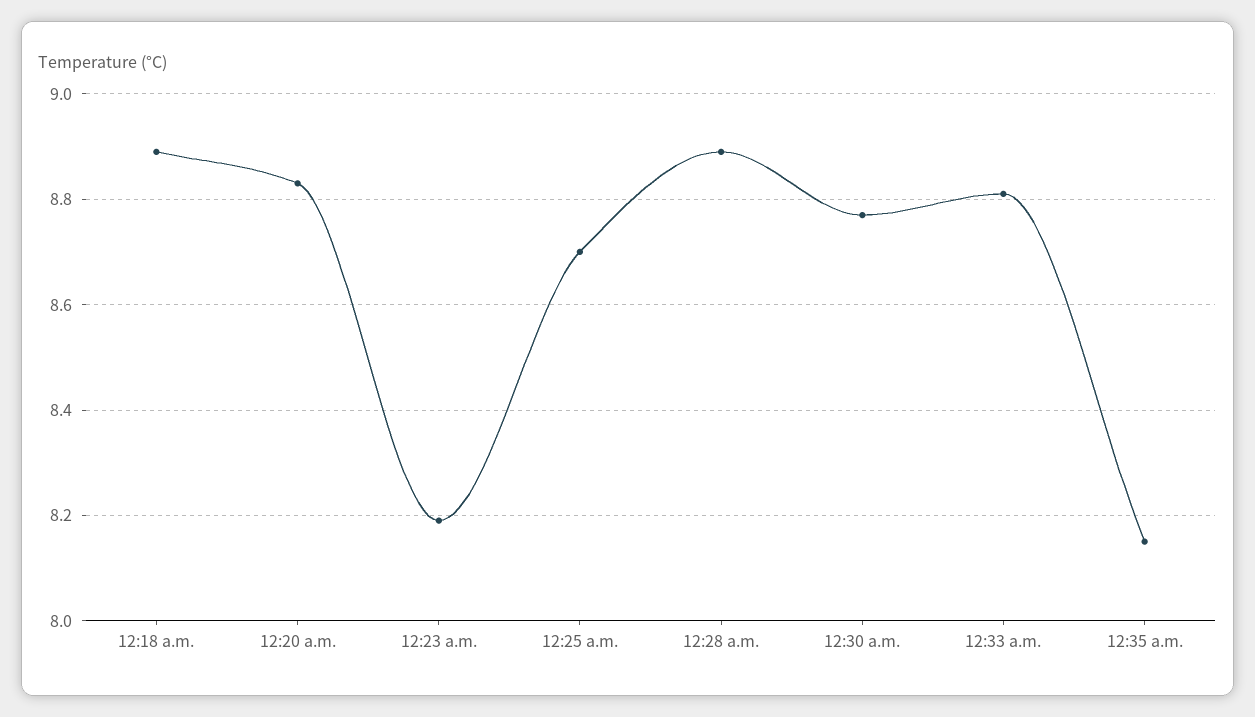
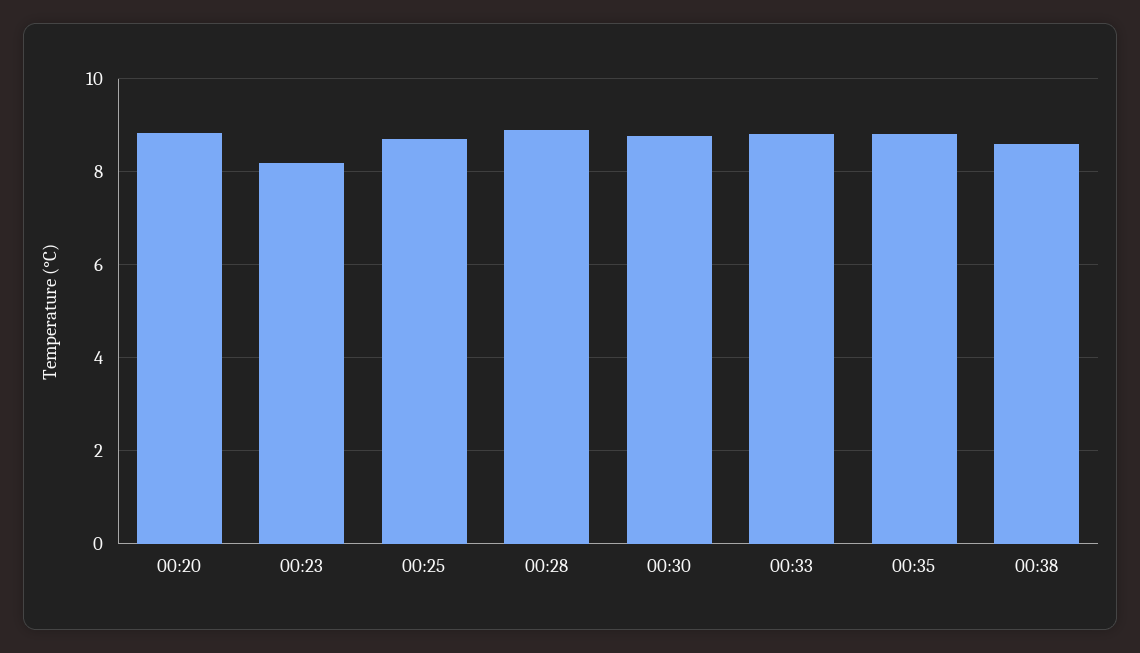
12:18 a.m.: 8.9 -> none
12:35 a.m.: 8.15 -> 8.8
00:38: none -> 8.6

